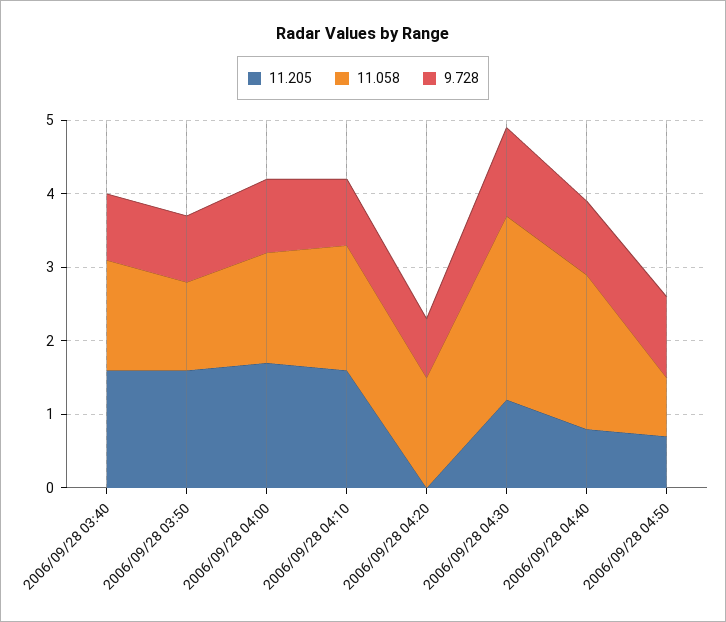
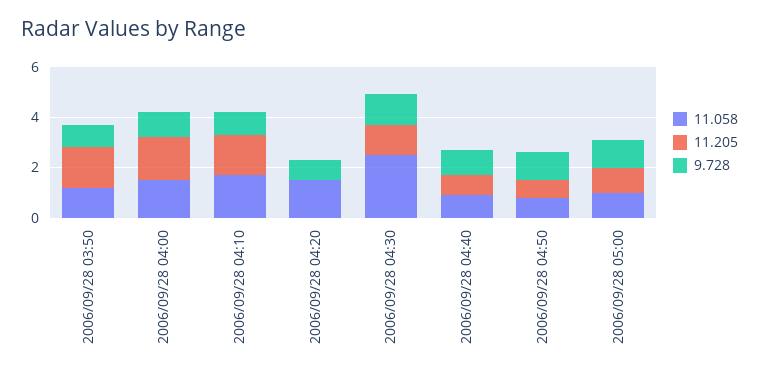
11.205, 2006/09/28 03:40: 1.5 -> none
11.058, 2006/09/28 03:40: 1.5 -> none
9.728, 2006/09/28 03:40: 1 -> none
11.058, 2006/09/28 04:40: 2 -> 1
11.058, 2006/09/28 05:00: none -> 1
11.205, 2006/09/28 05:00: none -> 1
9.728, 2006/09/28 05:00: none -> 1

